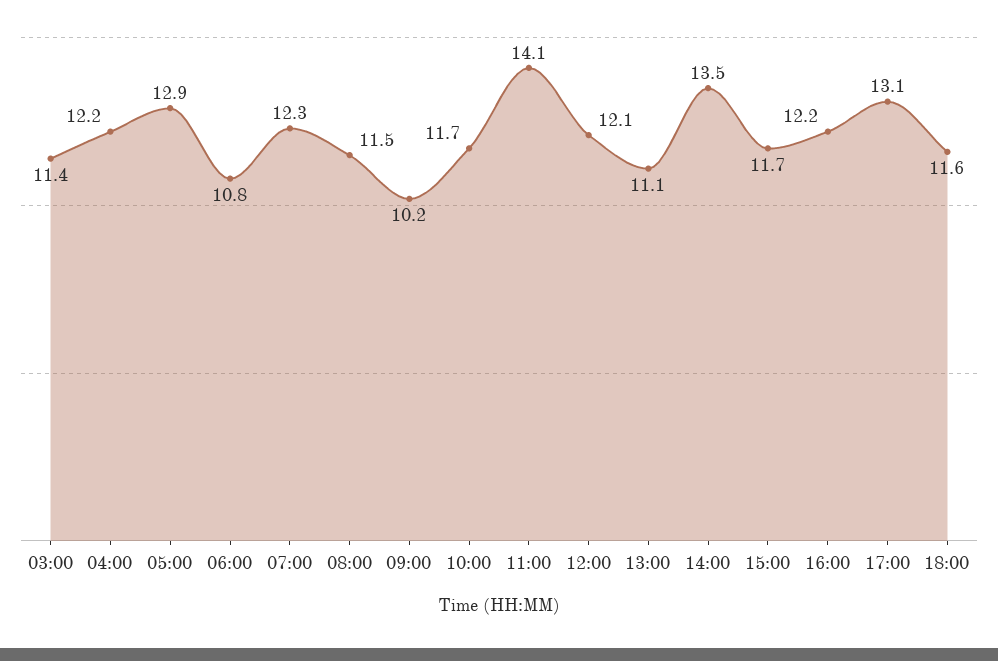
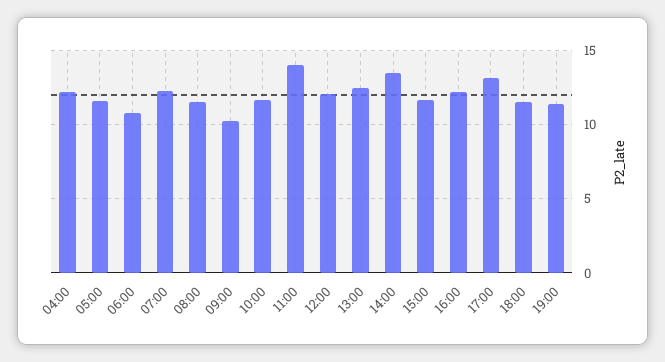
03:00: 11.4 -> none
05:00: 12.9 -> 11.5
13:00: 11.1 -> 12.5
19:00: none -> 11.5

